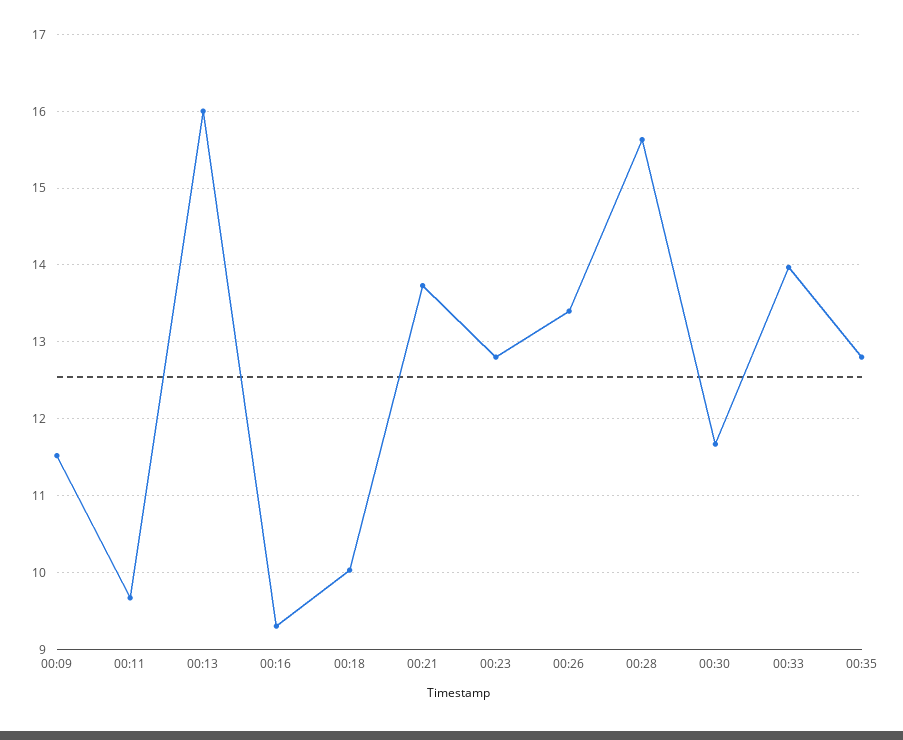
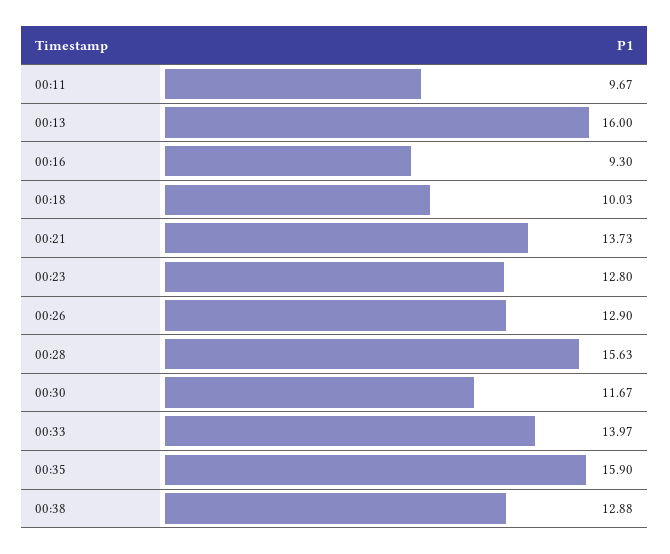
00:09: 11.5 -> none
00:26: 13.4 -> 12.9
00:35: 12.8 -> 15.9
00:38: none -> 12.88

